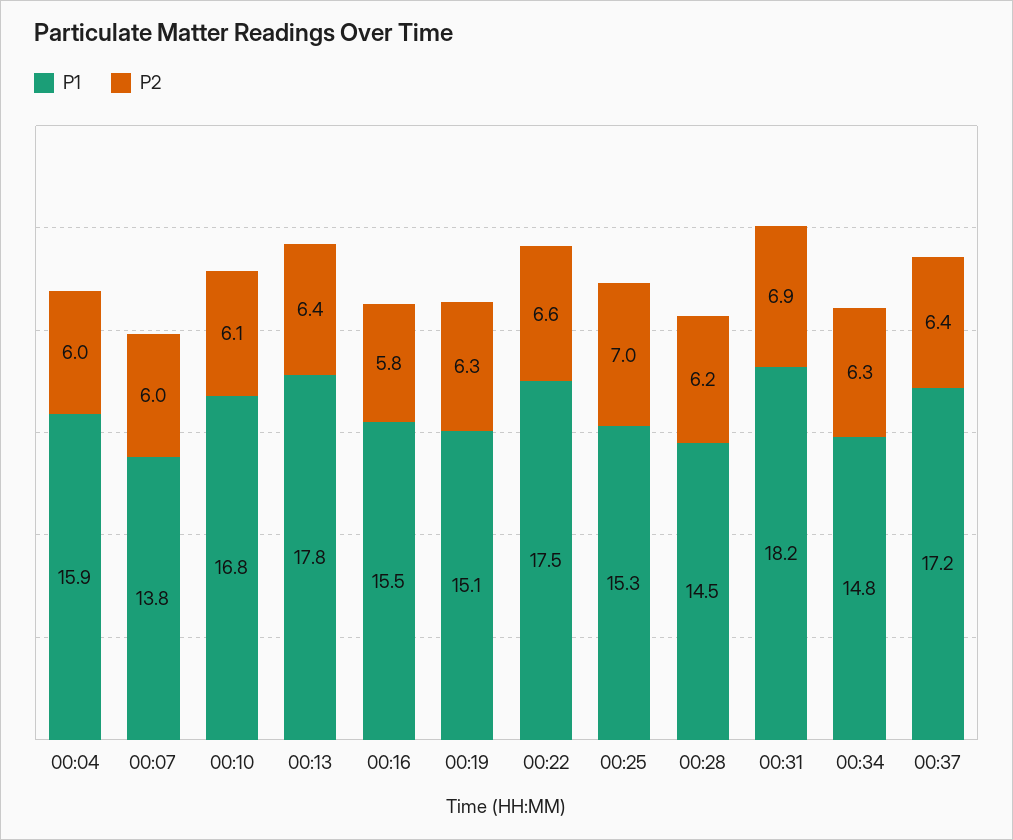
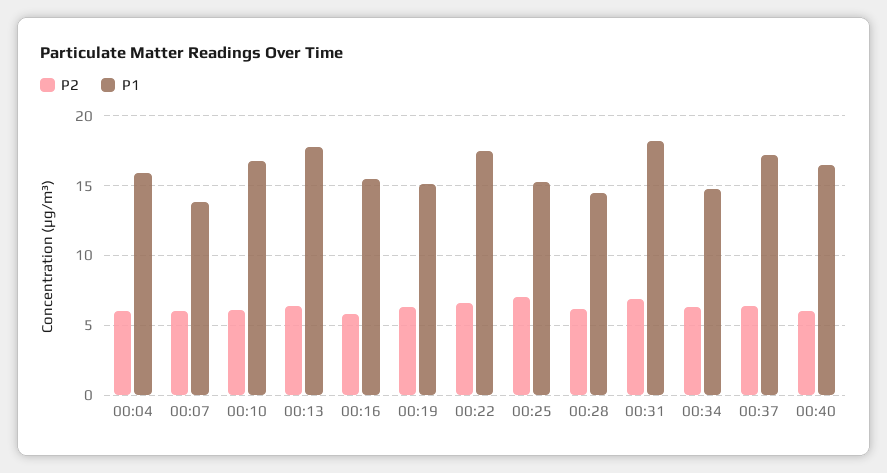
P2, 00:40: none -> 6
P1, 00:40: none -> 16.5

